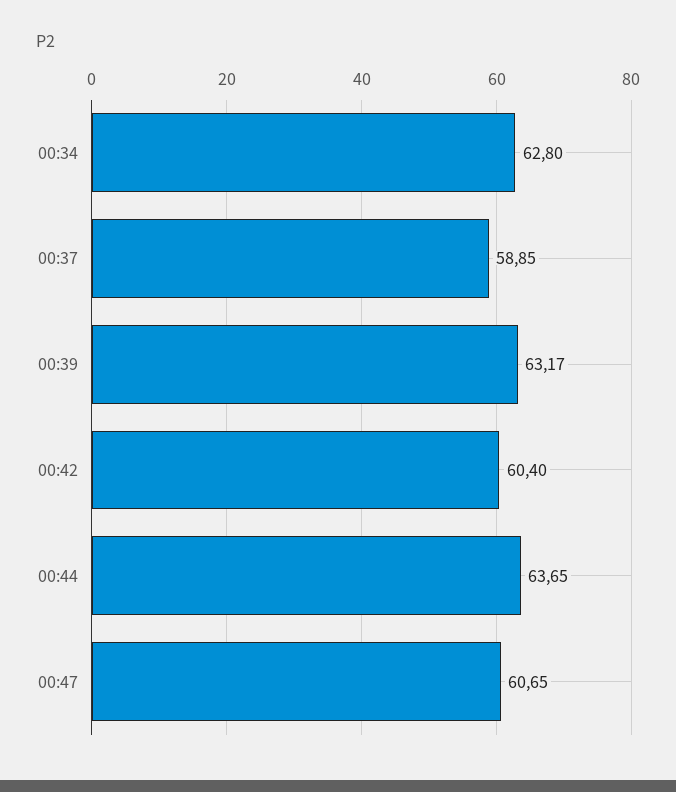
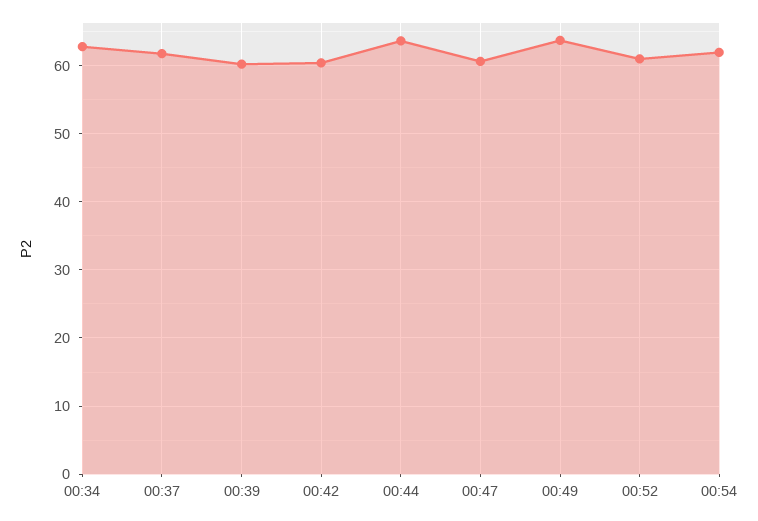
00:37: 58.85 -> 62
00:39: 63.17 -> 60
00:49: none -> 64
00:52: none -> 61
00:54: none -> 62

